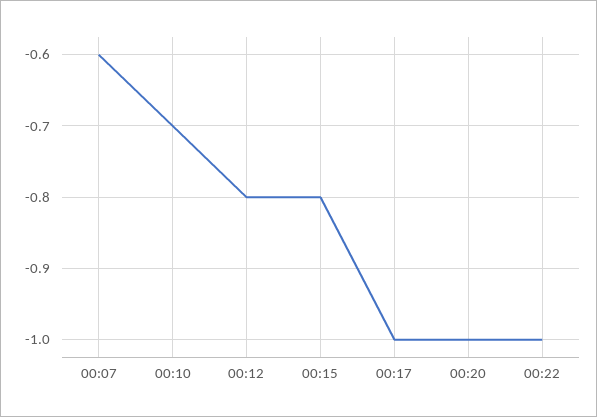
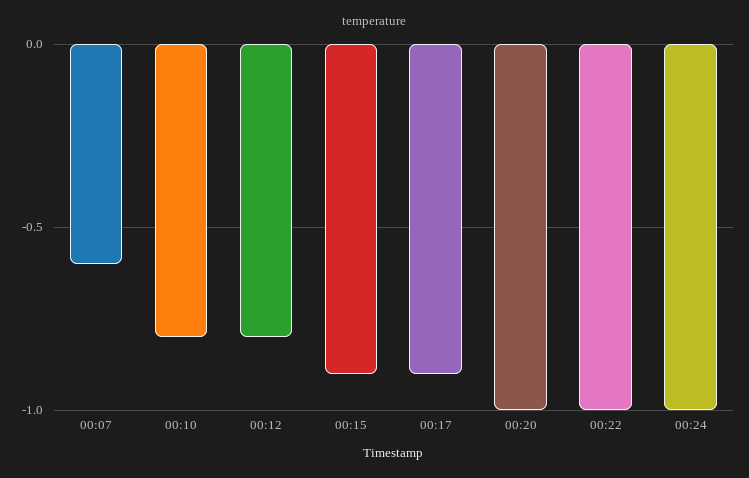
00:10: -0.7 -> -0.8
00:15: -0.8 -> -0.9
00:17: -1 -> -0.9
00:24: none -> -1

